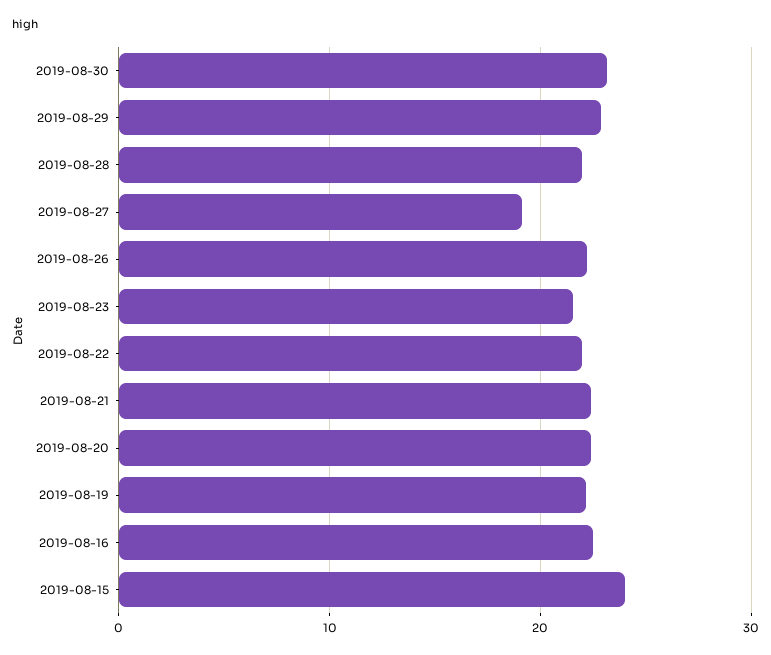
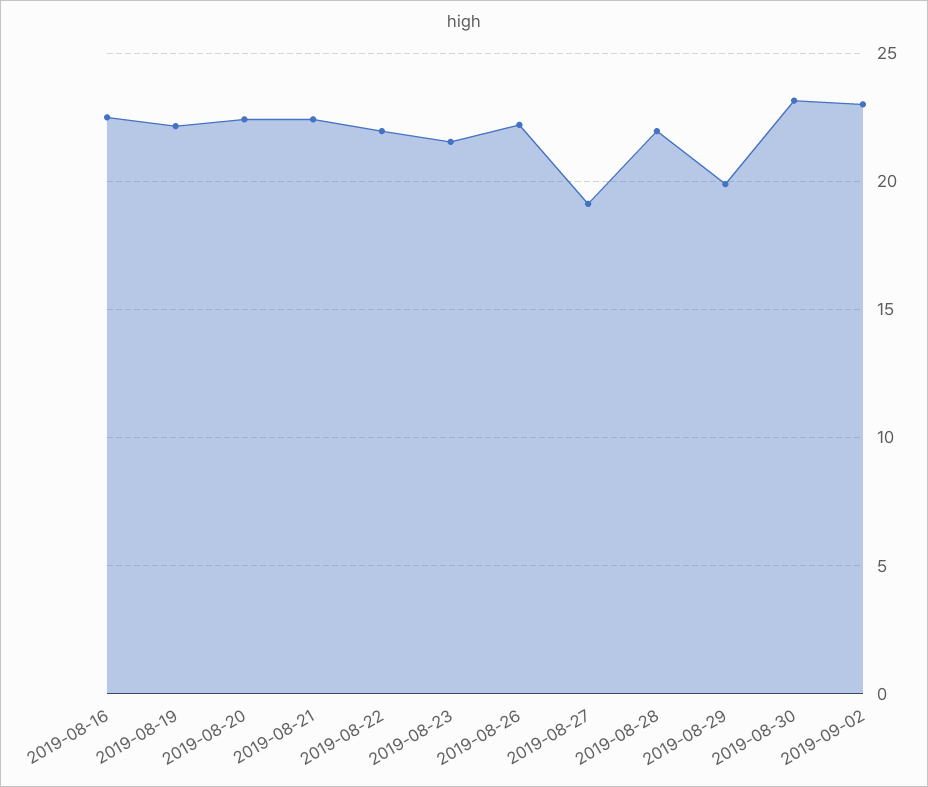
2019-08-29: 23 -> 20
2019-08-15: 24 -> none
2019-09-02: none -> 23

